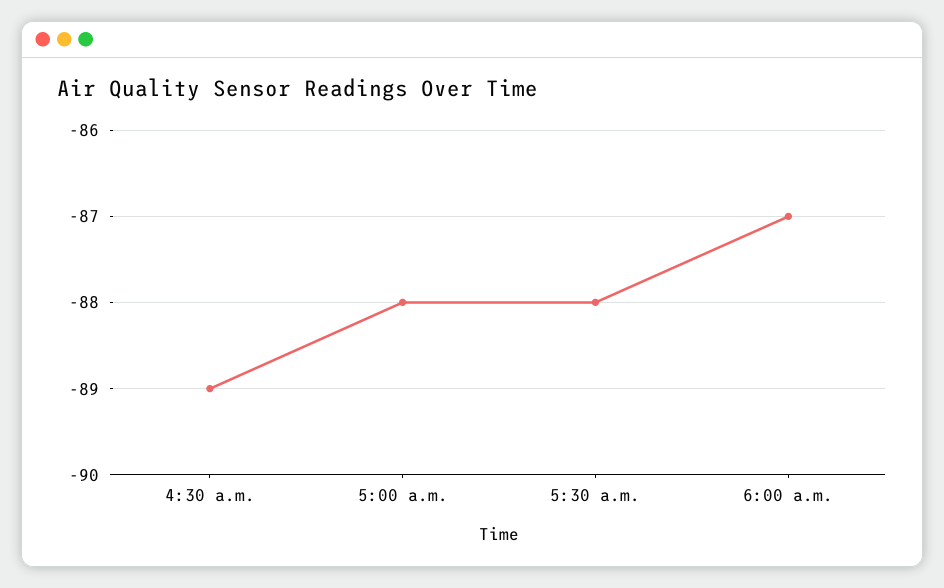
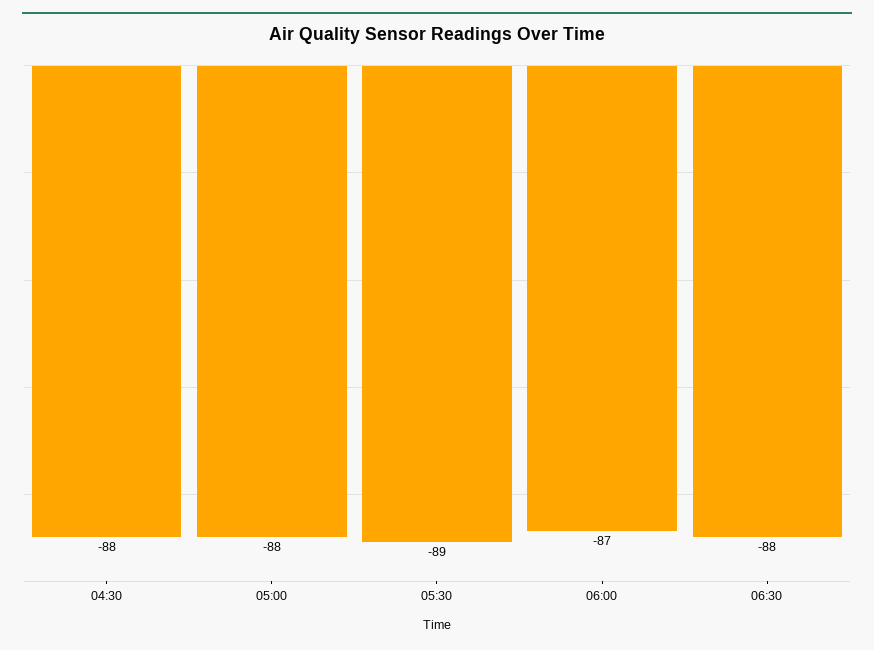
4:30 a.m.: -89 -> -88
5:30 a.m.: -88 -> -89
06:30: none -> -88

